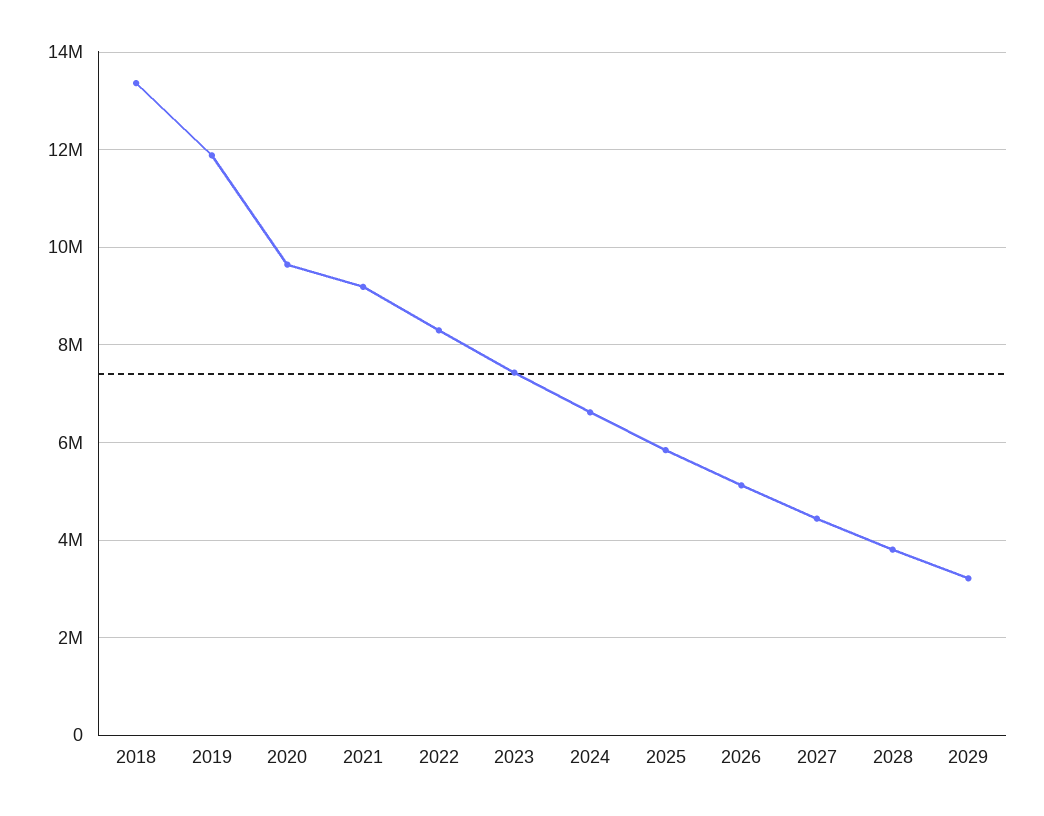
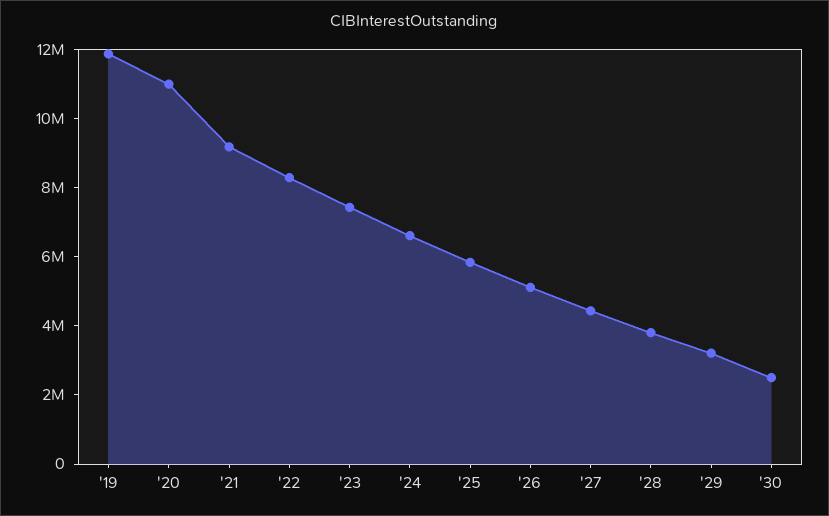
2018: 13400000 -> none
2020: 9600000 -> 11000000
'30: none -> 2500000

